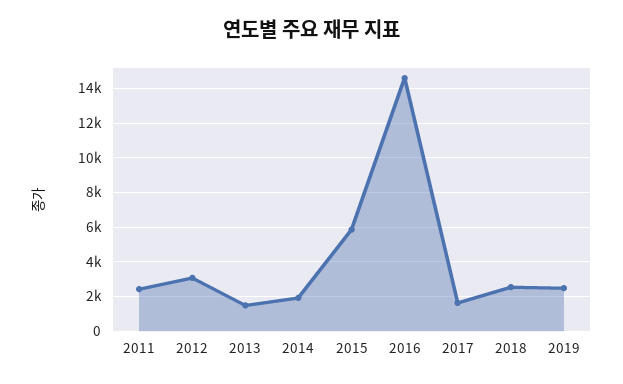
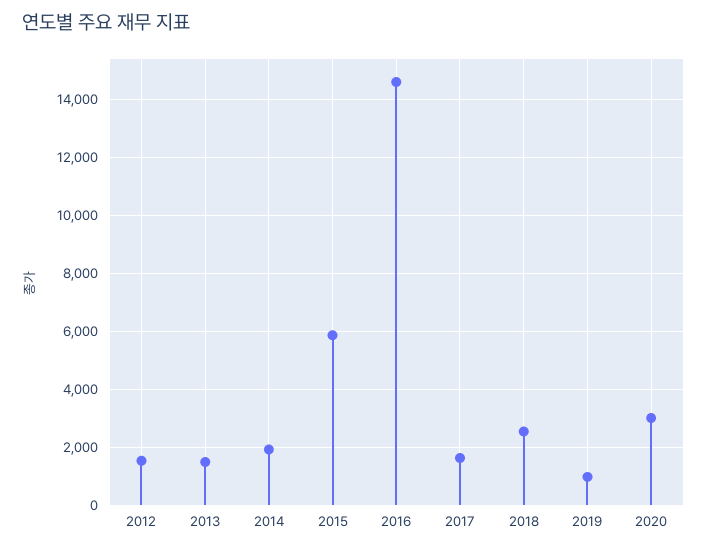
2011: 2500 -> none
2012: 3000 -> 1500
2019: 2500 -> 1000
2020: none -> 3000

